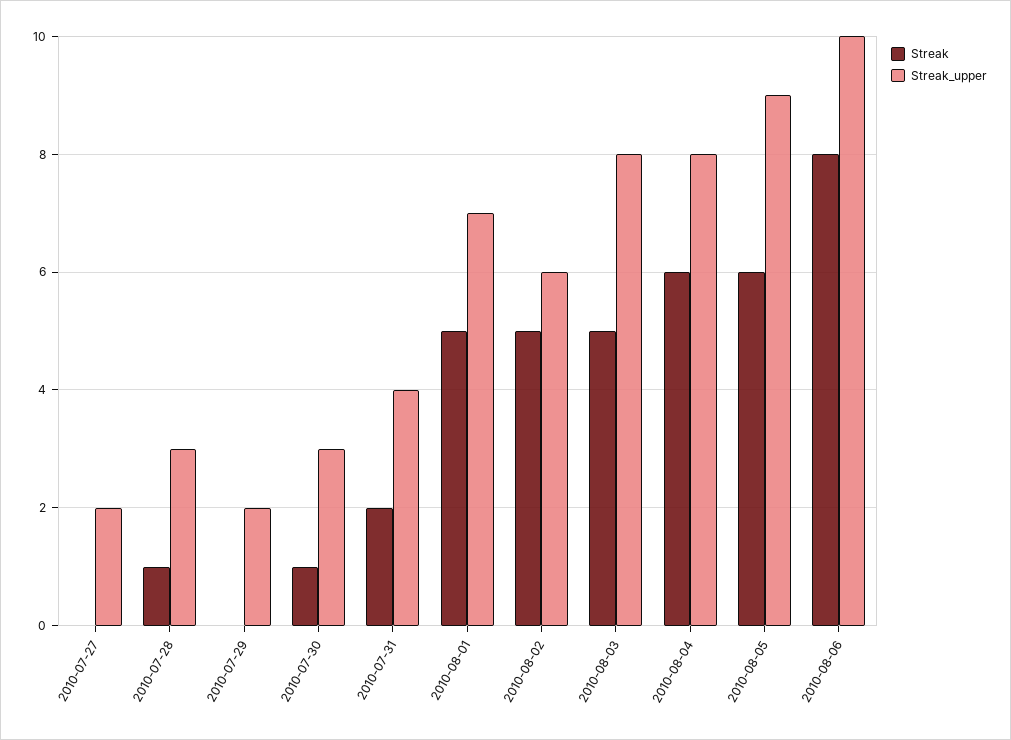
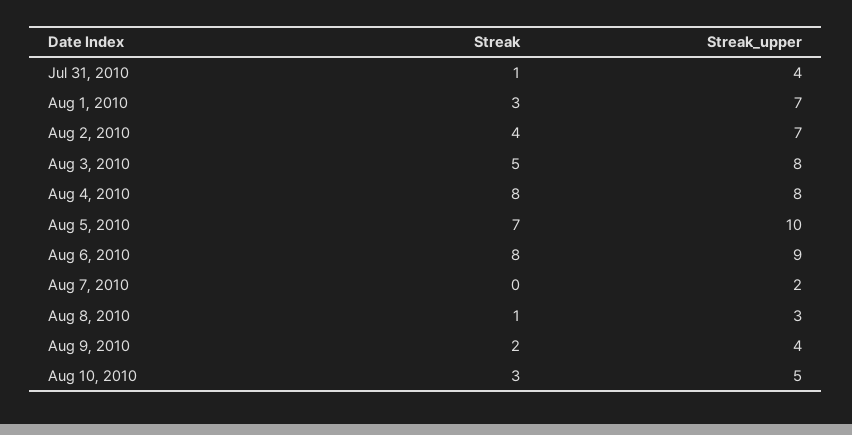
Streak, 2010-07-27: 0 -> none
Streak_upper, 2010-07-27: 2 -> none
Streak, 2010-07-28: 1 -> none
Streak_upper, 2010-07-28: 3 -> none
Streak, 2010-07-29: 0 -> none
Streak_upper, 2010-07-29: 2 -> none
Streak, 2010-07-30: 1 -> none
Streak_upper, 2010-07-30: 3 -> none
Streak, 2010-07-31: 2 -> 1
Streak, 2010-08-01: 5 -> 3
Streak, 2010-08-02: 5 -> 4
Streak_upper, 2010-08-02: 6 -> 7
Streak, 2010-08-04: 6 -> 8
Streak, 2010-08-05: 6 -> 7
Streak_upper, 2010-08-05: 9 -> 10
Streak_upper, 2010-08-06: 10 -> 9
Streak, Aug 7, 2010: none -> 0
Streak_upper, Aug 7, 2010: none -> 2
Streak, Aug 8, 2010: none -> 1
Streak_upper, Aug 8, 2010: none -> 3
Streak, Aug 9, 2010: none -> 2
Streak_upper, Aug 9, 2010: none -> 4
Streak, Aug 10, 2010: none -> 3
Streak_upper, Aug 10, 2010: none -> 5

